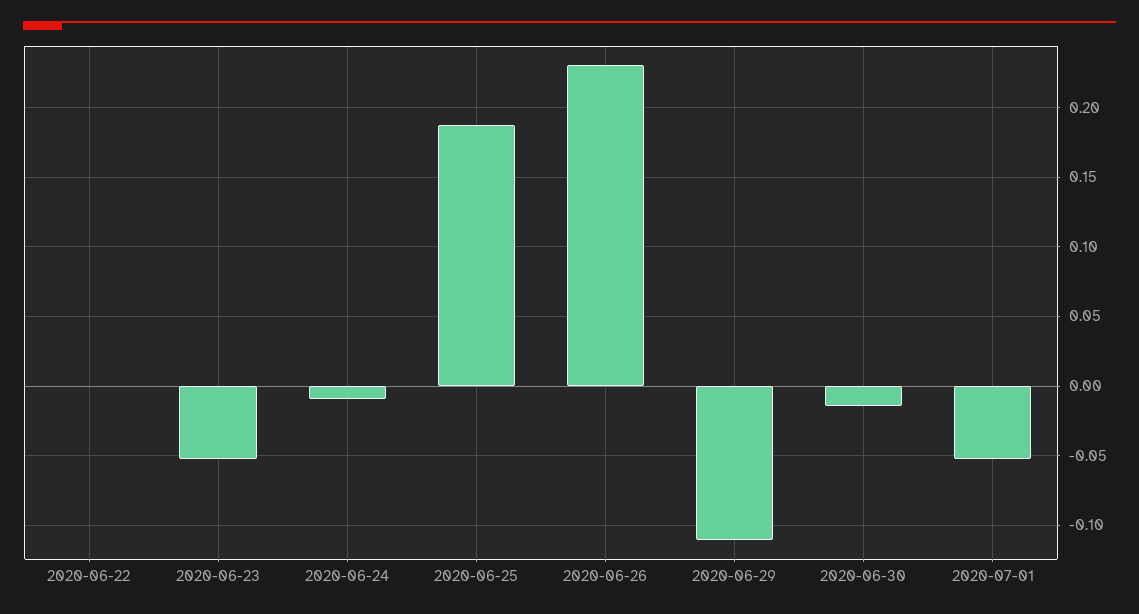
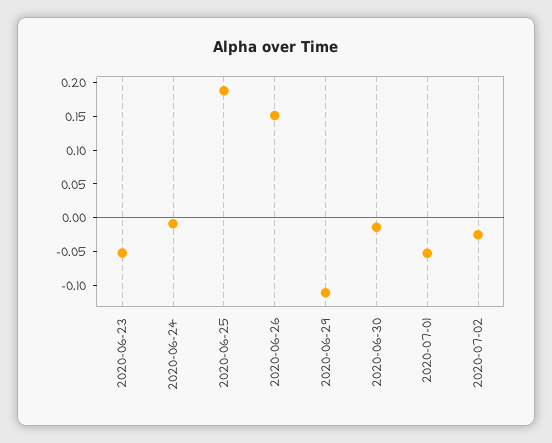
2020-06-22: 0 -> none
2020-06-26: 0.23 -> 0.15
2020-07-02: none -> -0.025

